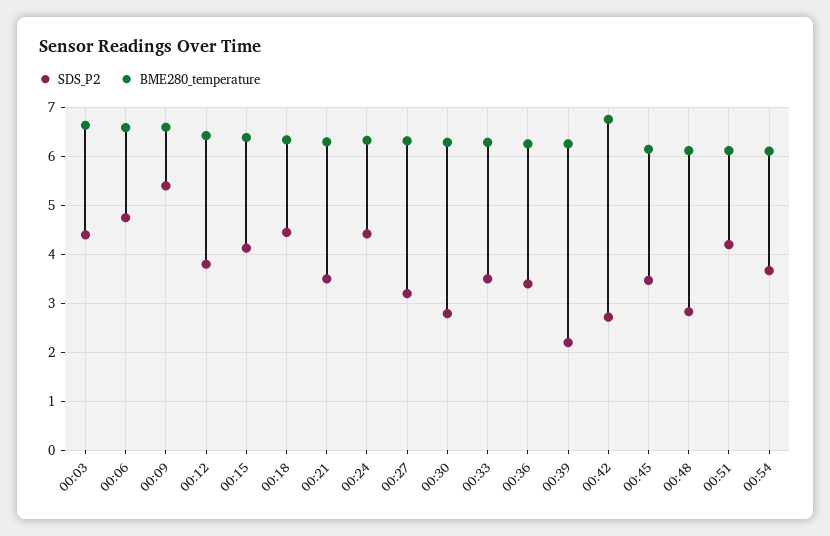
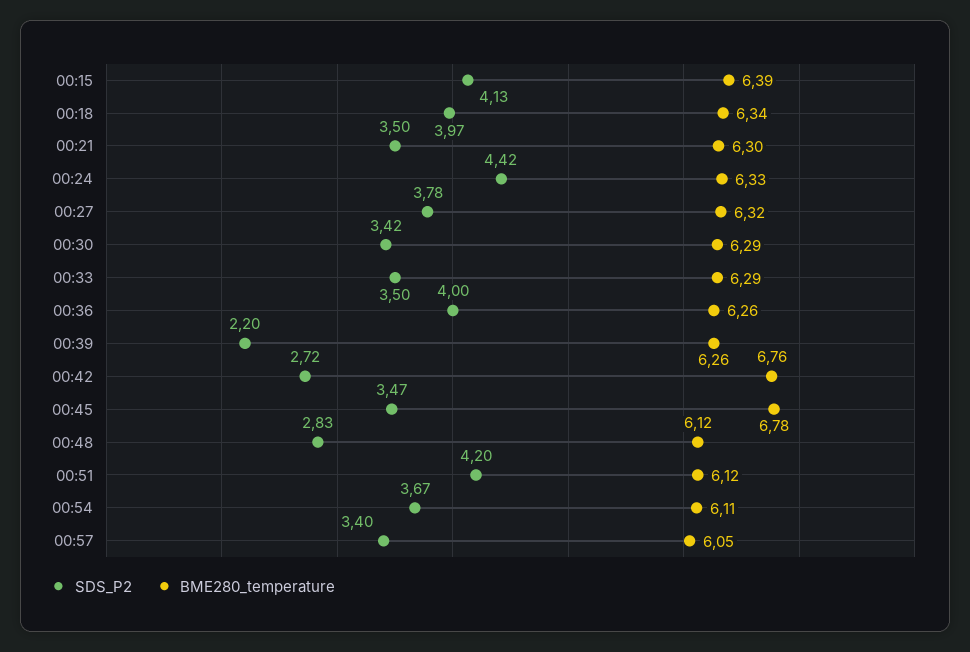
SDS_P2, 00:03: 4.4 -> none
BME280_temperature, 00:03: 6.6 -> none
SDS_P2, 00:06: 4.8 -> none
BME280_temperature, 00:06: 6.6 -> none
SDS_P2, 00:09: 5.4 -> none
BME280_temperature, 00:09: 6.6 -> none
SDS_P2, 00:12: 3.8 -> none
BME280_temperature, 00:12: 6.4 -> none
SDS_P2, 00:18: 4.4 -> 3.97
SDS_P2, 00:27: 3.2 -> 3.78
SDS_P2, 00:30: 2.8 -> 3.42
SDS_P2, 00:36: 3.4 -> 4
BME280_temperature, 00:45: 6.2 -> 6.78
SDS_P2, 00:57: none -> 3.4
BME280_temperature, 00:57: none -> 6.05

